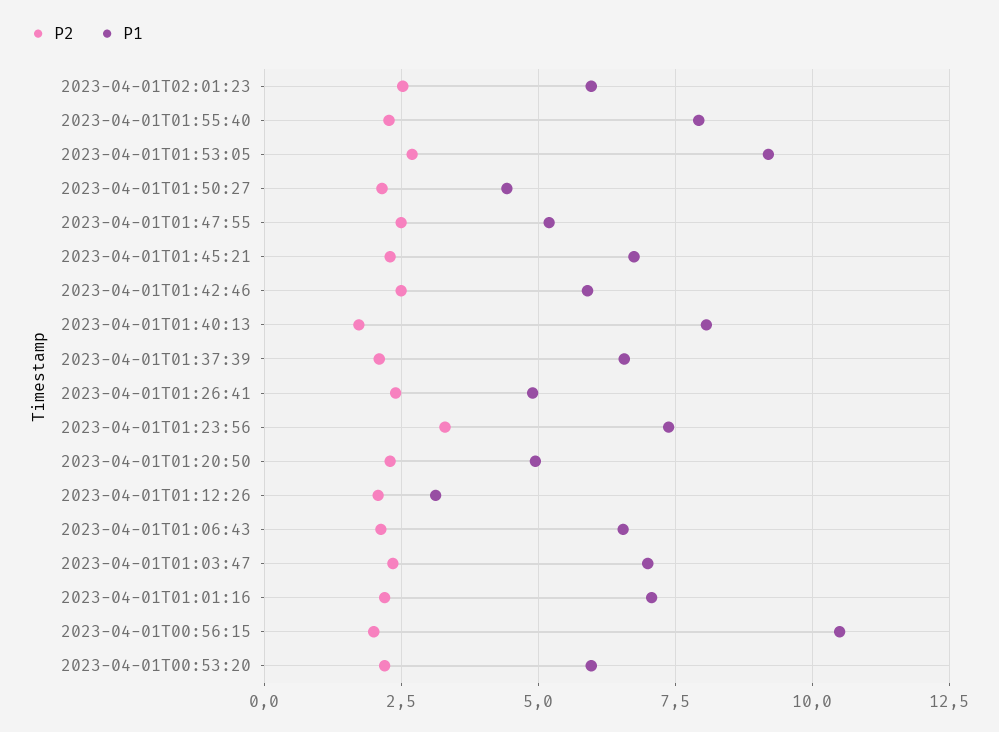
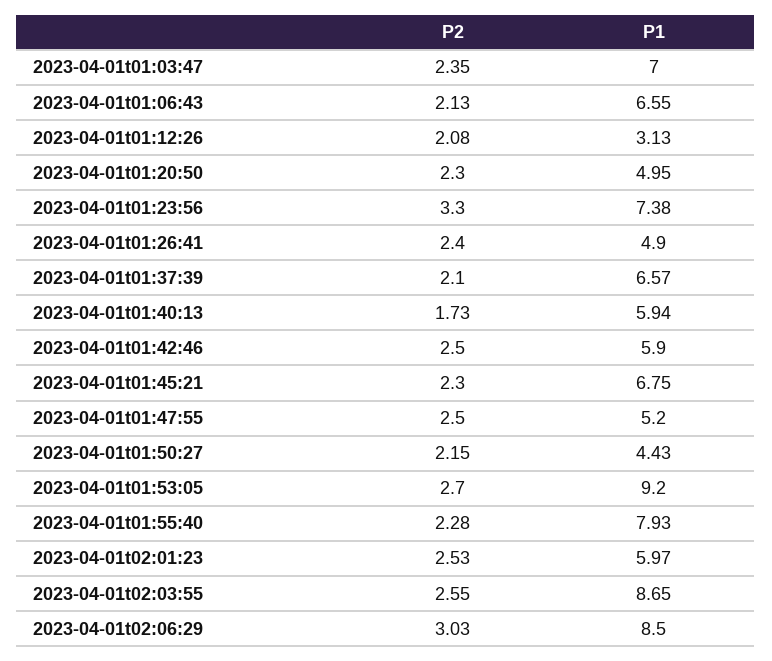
P1, 2023-04-01T01:40:13: 8 -> 5.94
P2, 2023-04-01T01:01:16: 2.25 -> none
P1, 2023-04-01T01:01:16: 7 -> none
P2, 2023-04-01T00:56:15: 2 -> none
P1, 2023-04-01T00:56:15: 10.5 -> none
P2, 2023-04-01T00:53:20: 2.25 -> none
P1, 2023-04-01T00:53:20: 6 -> none
P2, 2023-04-01t02:03:55: none -> 2.55
P1, 2023-04-01t02:03:55: none -> 8.65
P2, 2023-04-01t02:06:29: none -> 3.03
P1, 2023-04-01t02:06:29: none -> 8.5

